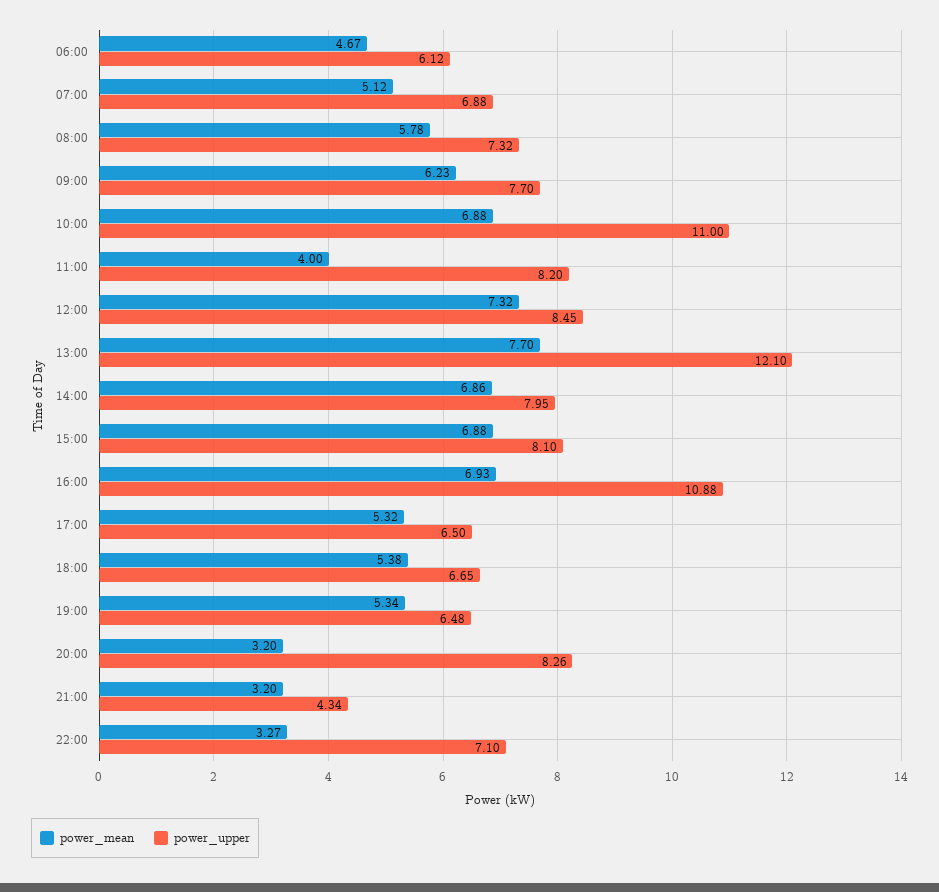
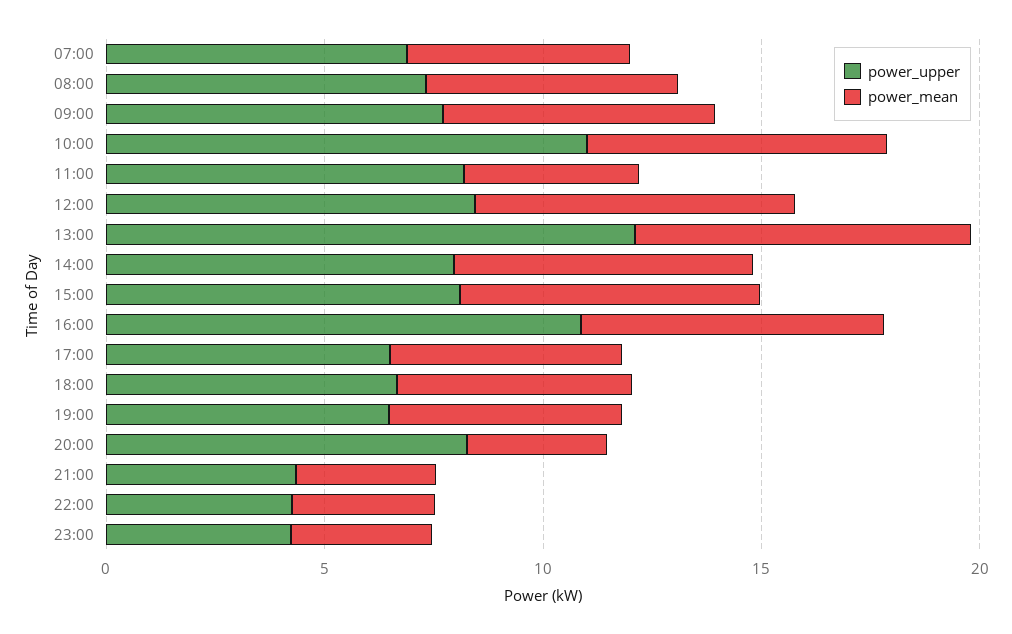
power_mean, 06:00: 4.67 -> none
power_upper, 06:00: 6.12 -> none
power_upper, 22:00: 7.1 -> 4
power_upper, 23:00: none -> 4
power_mean, 23:00: none -> 3

